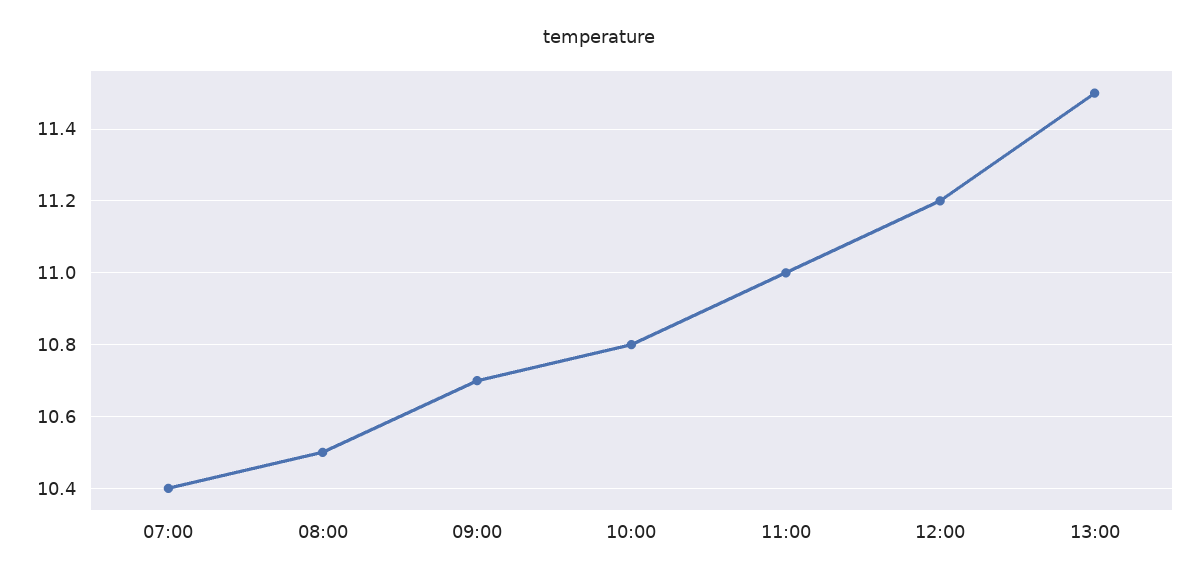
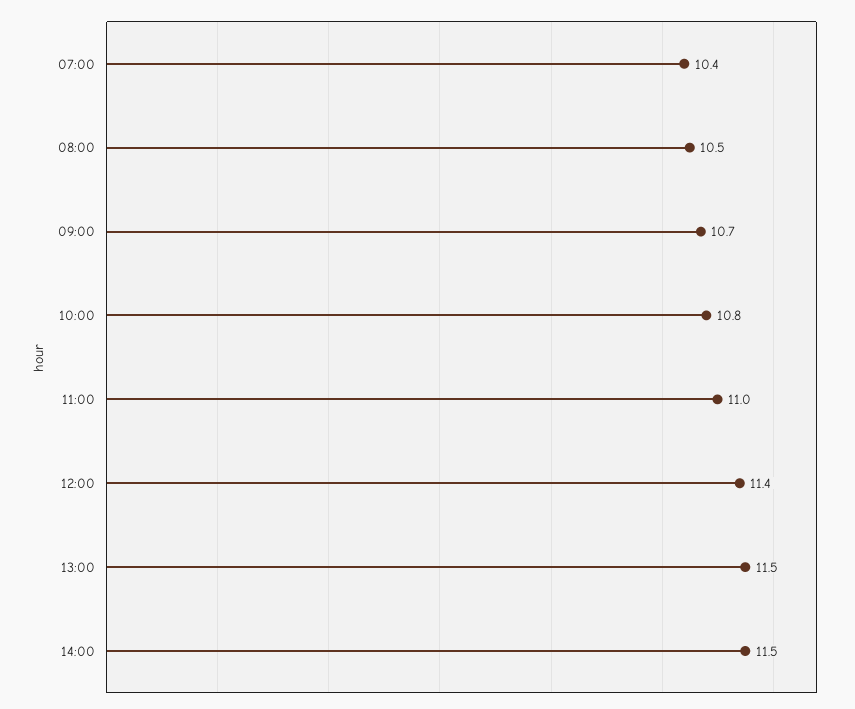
12:00: 11.2 -> 11.4
14:00: none -> 11.5

